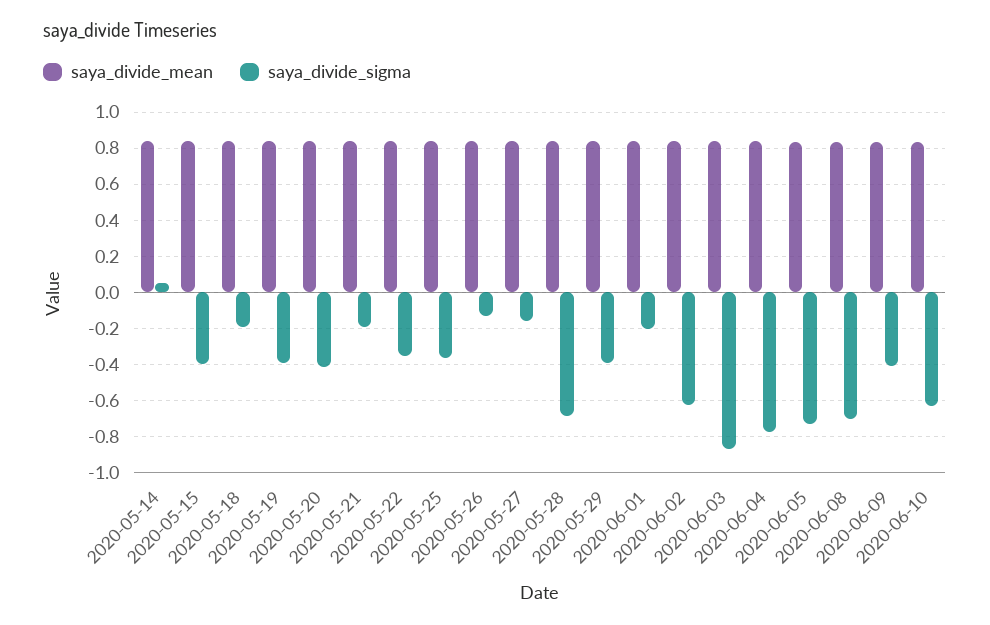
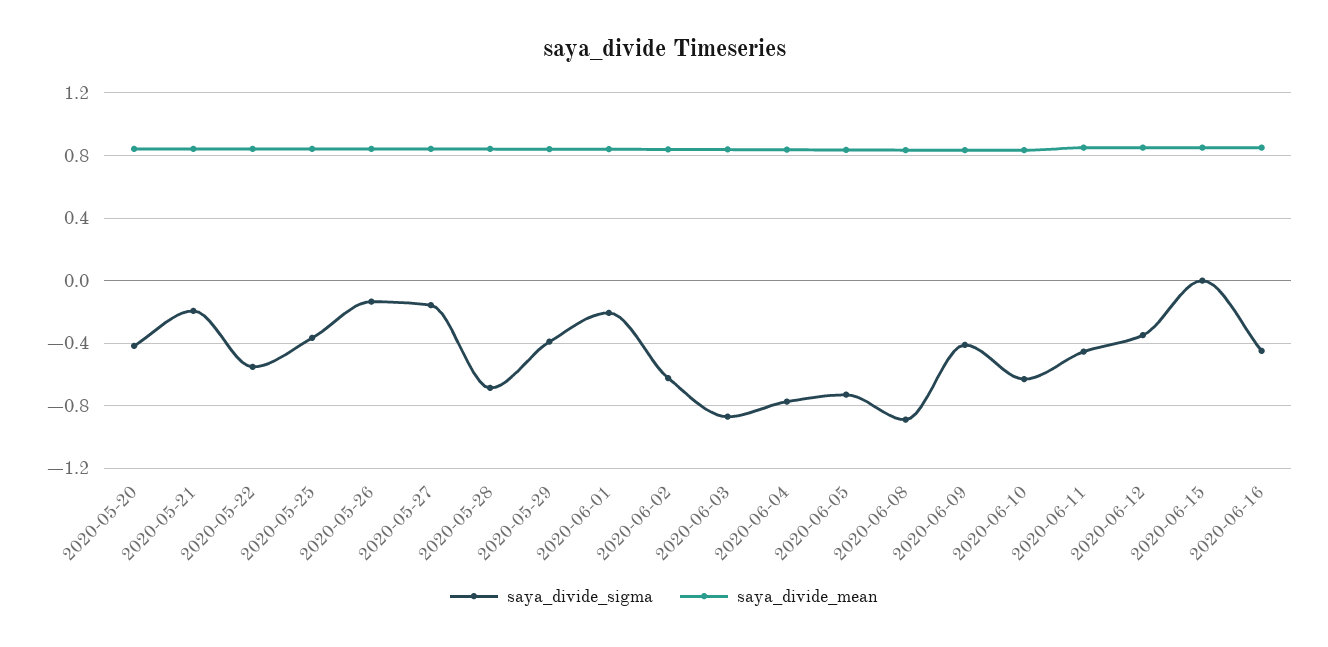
saya_divide_mean, 2020-05-14: 0.85 -> none
saya_divide_sigma, 2020-05-14: 0.05 -> none
saya_divide_mean, 2020-05-15: 0.85 -> none
saya_divide_sigma, 2020-05-15: -0.4 -> none
saya_divide_mean, 2020-05-18: 0.85 -> none
saya_divide_sigma, 2020-05-18: -0.2 -> none
saya_divide_mean, 2020-05-19: 0.85 -> none
saya_divide_sigma, 2020-05-19: -0.4 -> none
saya_divide_sigma, 2020-05-22: -0.35 -> -0.55
saya_divide_sigma, 2020-06-08: -0.7 -> -0.9
saya_divide_sigma, 2020-06-11: none -> -0.45
saya_divide_mean, 2020-06-11: none -> 0.85
saya_divide_sigma, 2020-06-12: none -> -0.35
saya_divide_mean, 2020-06-12: none -> 0.85
saya_divide_sigma, 2020-06-15: none -> 0
saya_divide_mean, 2020-06-15: none -> 0.85
saya_divide_sigma, 2020-06-16: none -> -0.45
saya_divide_mean, 2020-06-16: none -> 0.85

